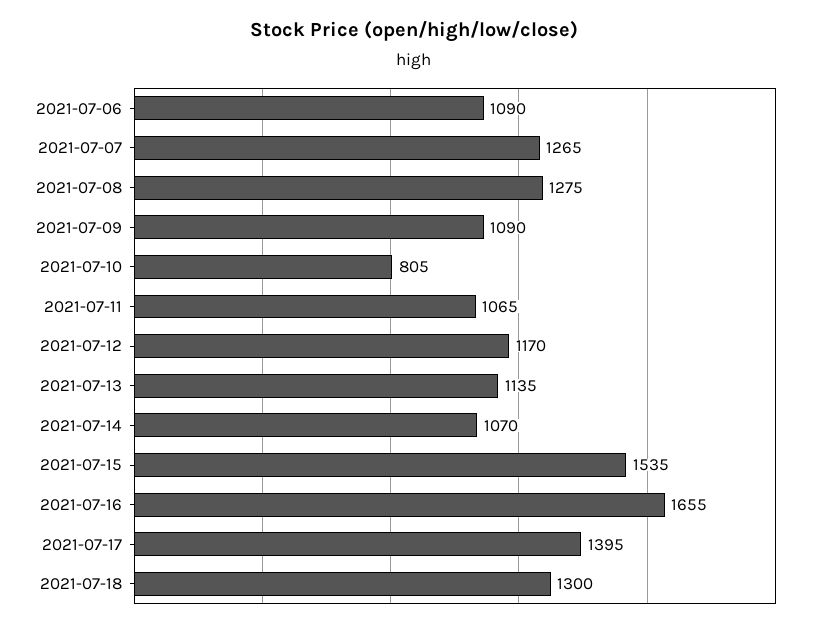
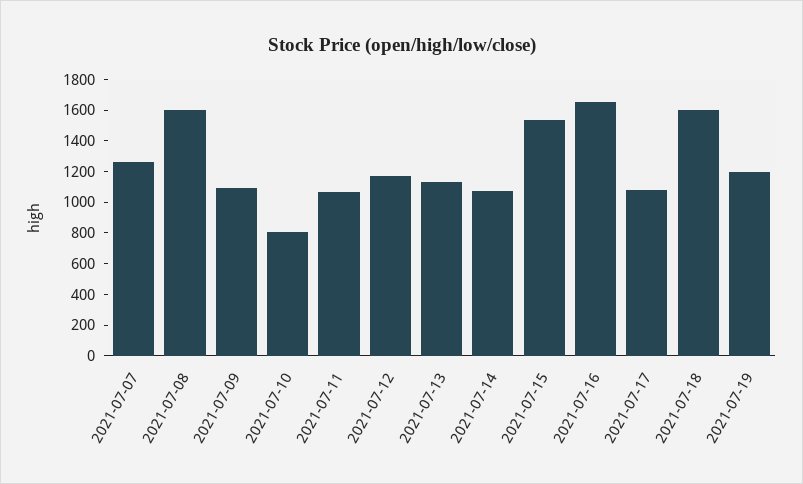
2021-07-06: 1090 -> none
2021-07-08: 1275 -> 1600
2021-07-17: 1395 -> 1100
2021-07-18: 1300 -> 1600
2021-07-19: none -> 1200

